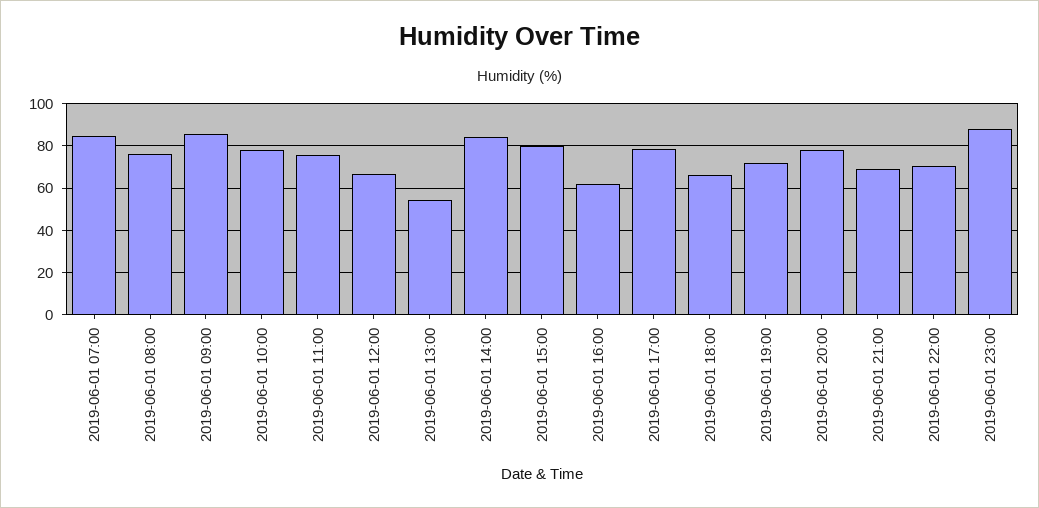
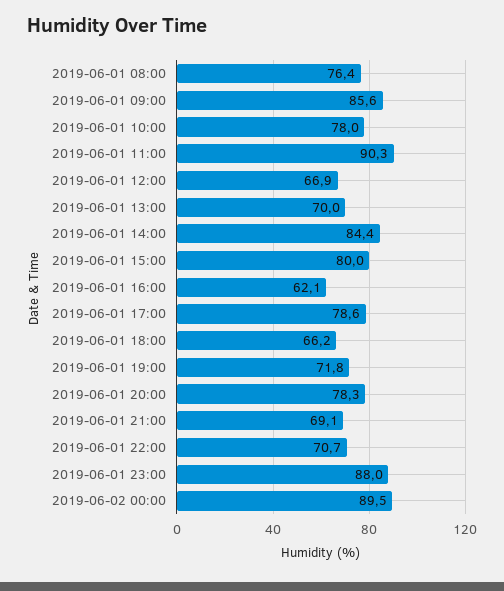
2019-06-01 07:00: 85 -> none
2019-06-01 11:00: 75 -> 90.3
2019-06-01 13:00: 55 -> 70
2019-06-02 00:00: none -> 89.5

